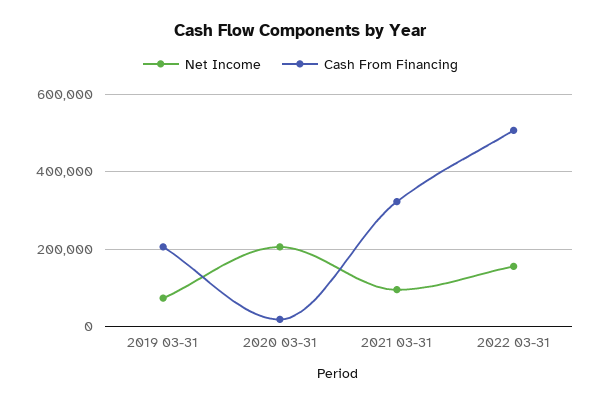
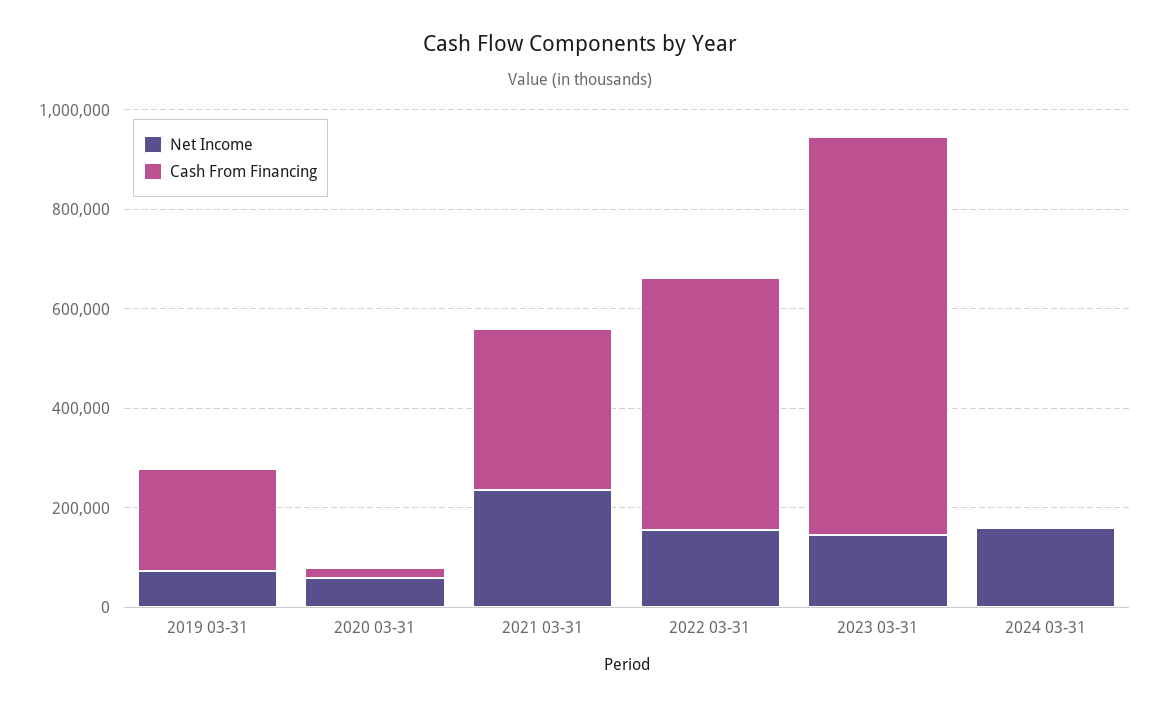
Net Income, 2020 03-31: 200000 -> 50000
Net Income, 2021 03-31: 100000 -> 250000
Net Income, 2023 03-31: none -> 150000
Cash From Financing, 2023 03-31: none -> 800000
Net Income, 2024 03-31: none -> 150000
Cash From Financing, 2024 03-31: none -> 0

